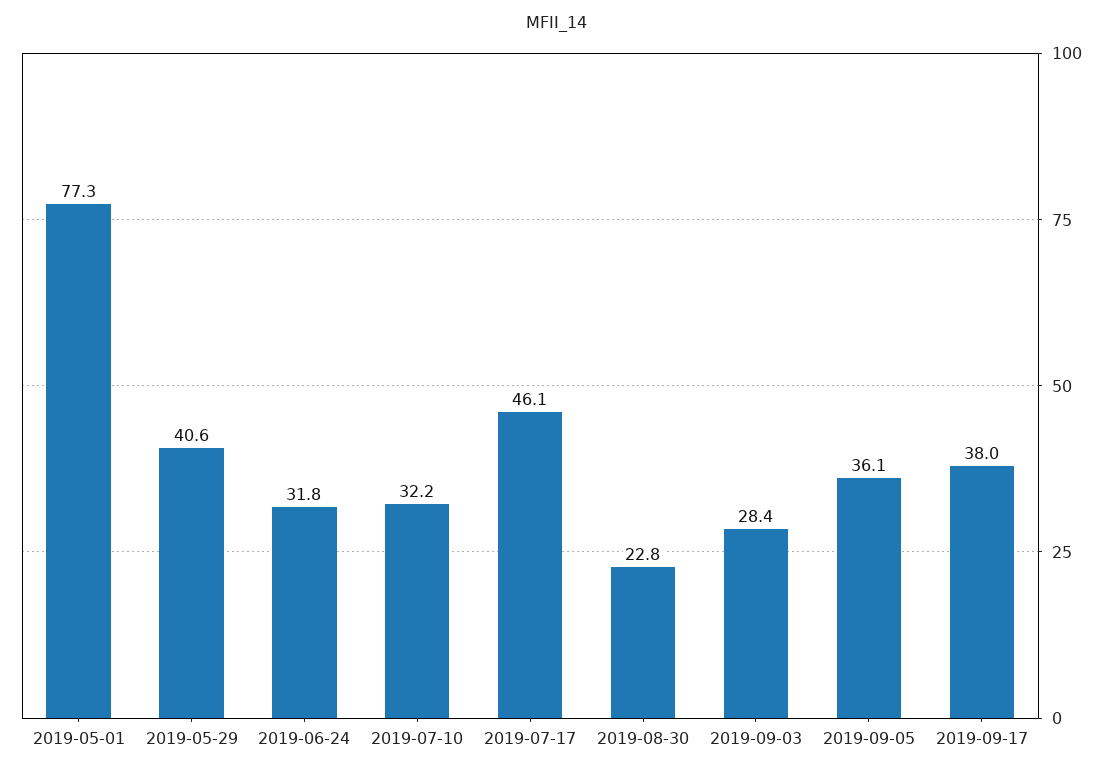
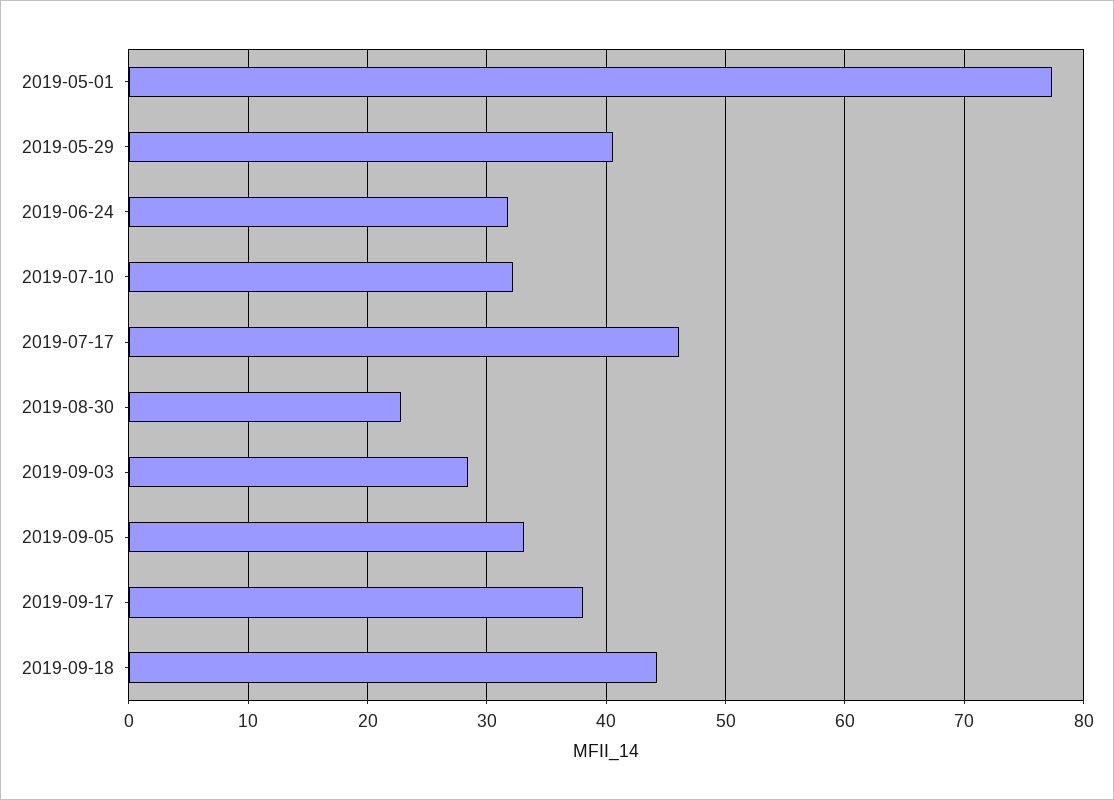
2019-09-05: 36.1 -> 33
2019-09-18: none -> 44

